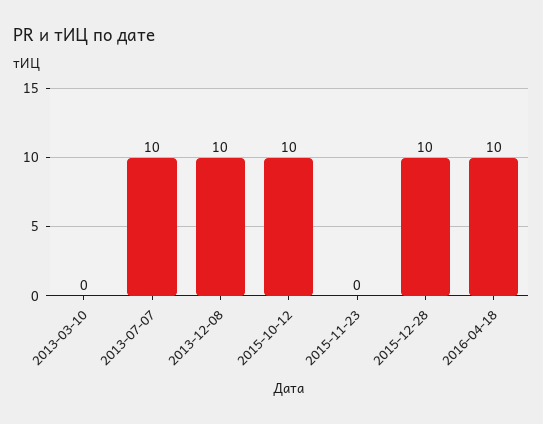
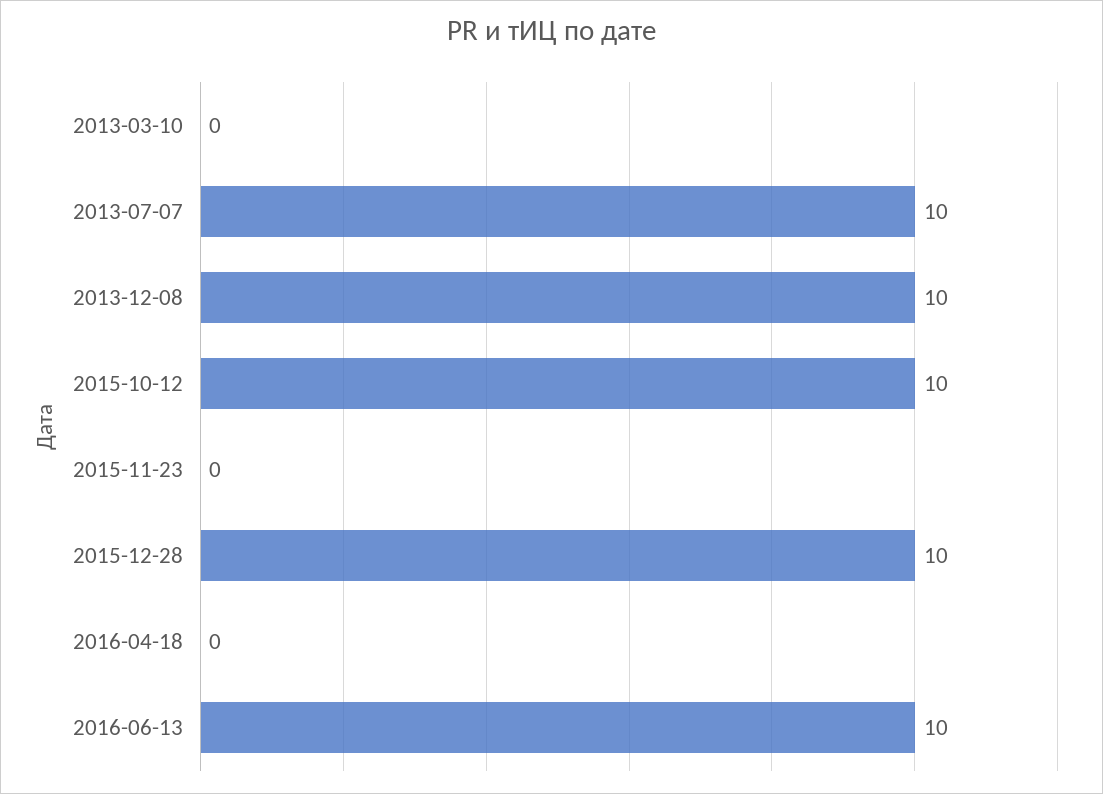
2016-04-18: 10 -> 0
2016-06-13: none -> 10

